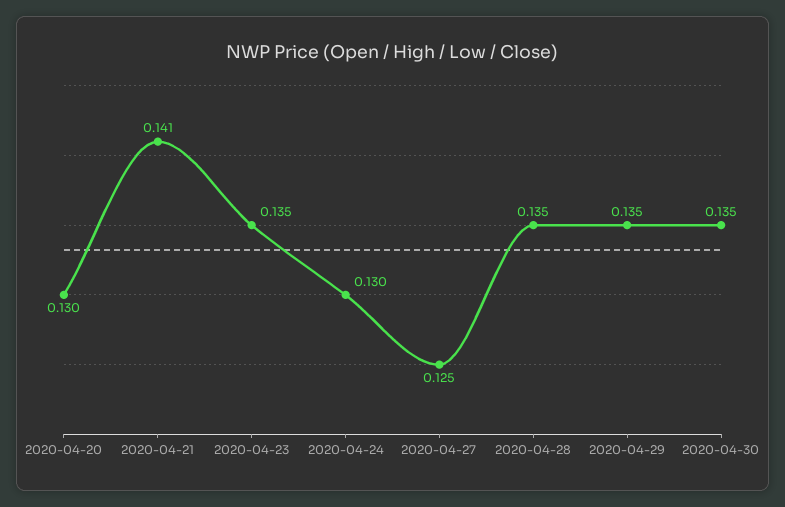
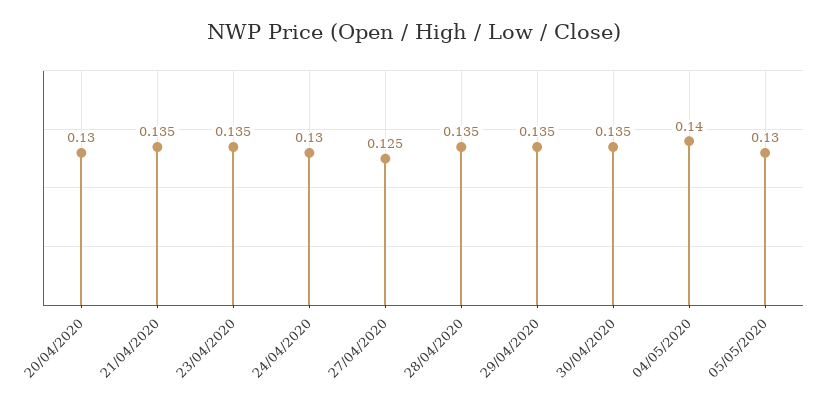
2020-04-21: 0.141 -> 0.135
04/05/2020: none -> 0.14
05/05/2020: none -> 0.13

